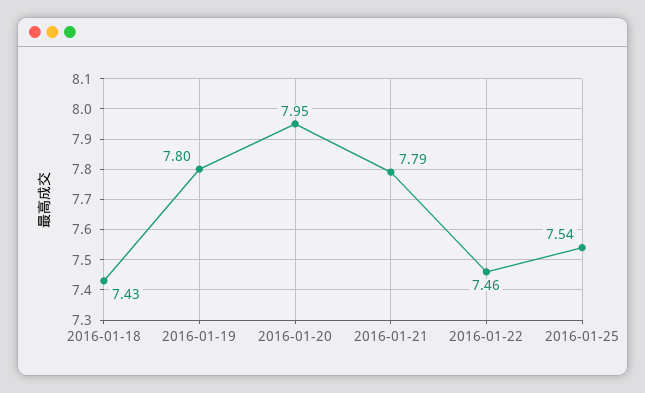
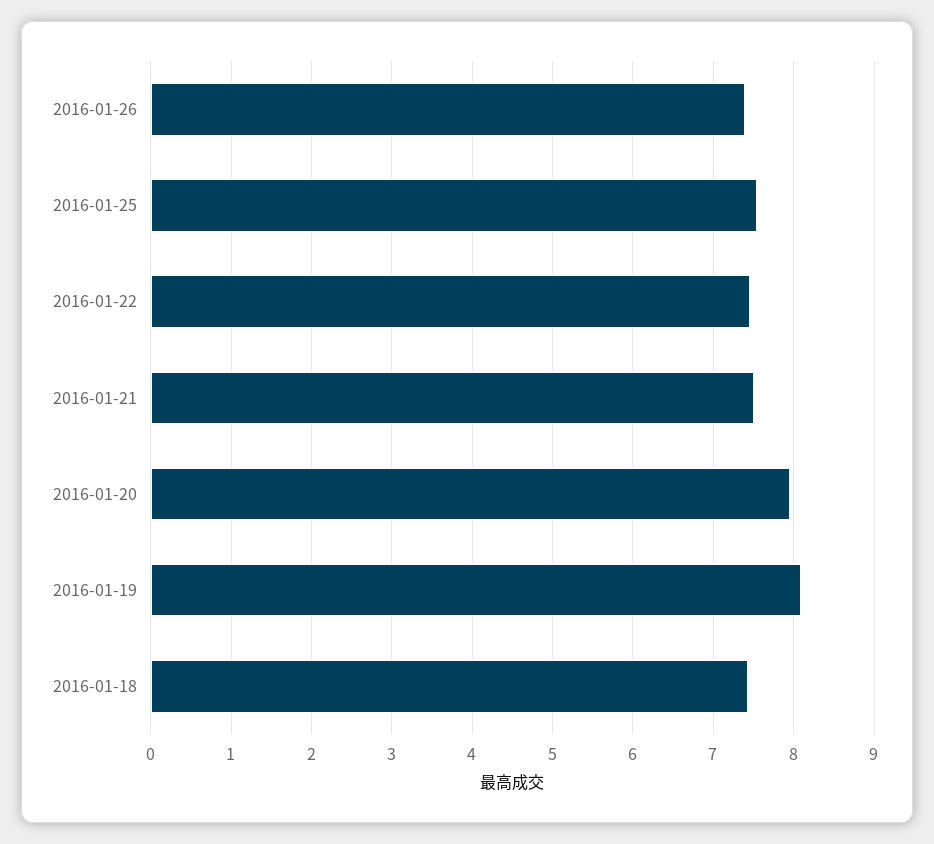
2016-01-19: 7.8 -> 8.1
2016-01-21: 7.79 -> 7.5
2016-01-26: none -> 7.4

